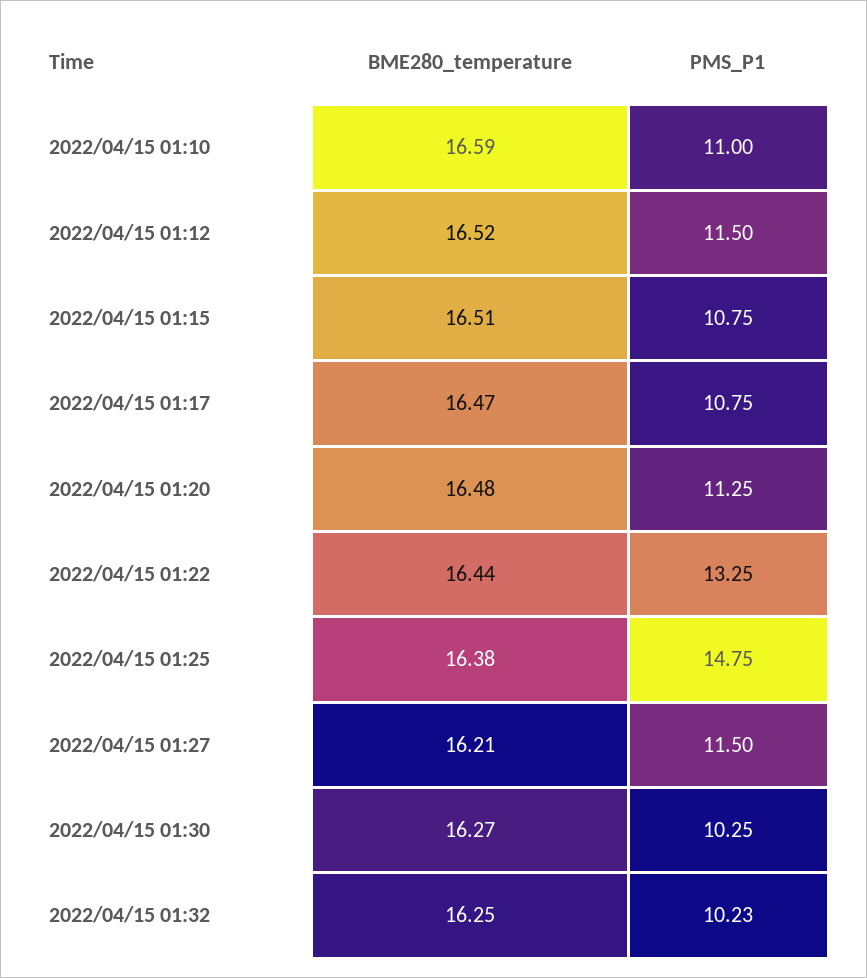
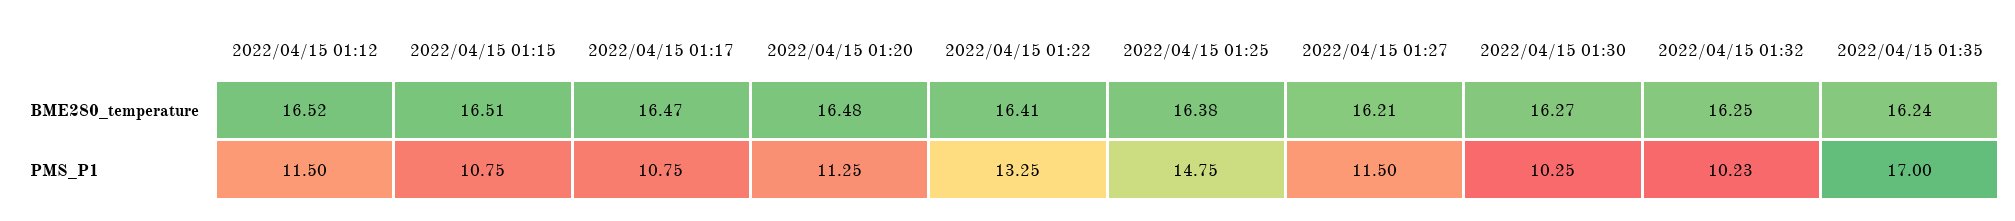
BME280_temperature, 2022/04/15 01:10: 16.59 -> none
PMS_P1, 2022/04/15 01:10: 11 -> none
BME280_temperature, 2022/04/15 01:22: 16.44 -> 16.41
BME280_temperature, 2022/04/15 01:35: none -> 16.24
PMS_P1, 2022/04/15 01:35: none -> 17

